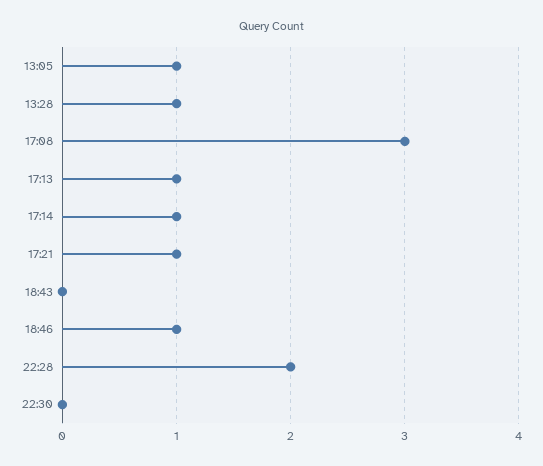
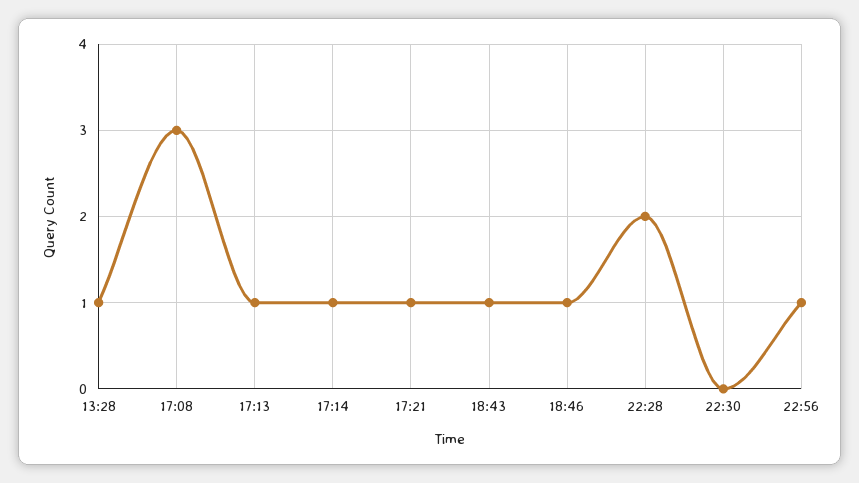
13:05: 1 -> none
18:43: 0 -> 1
22:56: none -> 1

